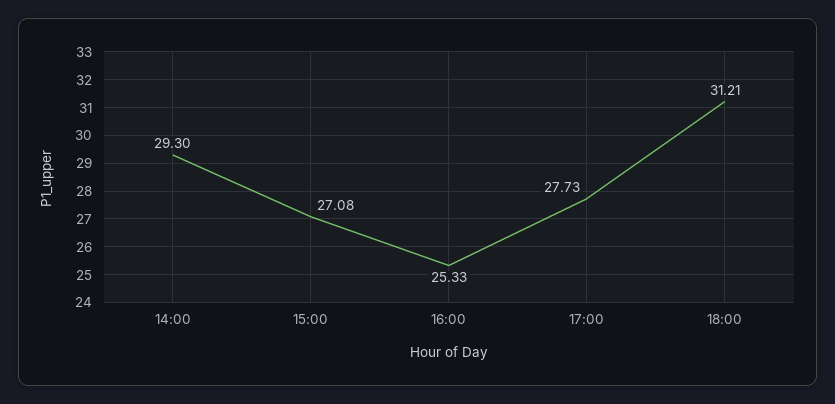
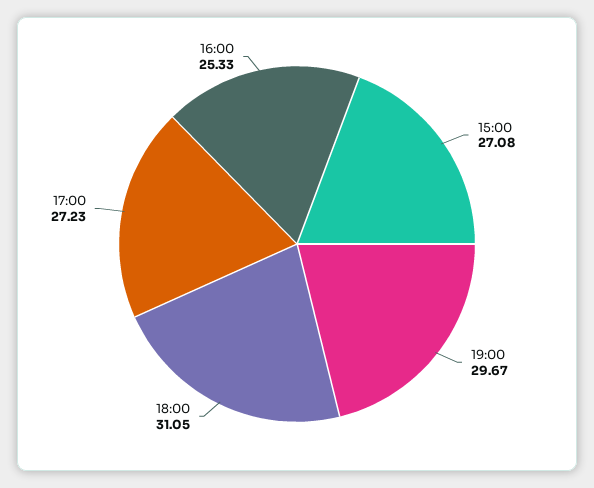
14:00: 29.3 -> none
17:00: 27.73 -> 27.23
18:00: 31.21 -> 31.05
19:00: none -> 29.67

